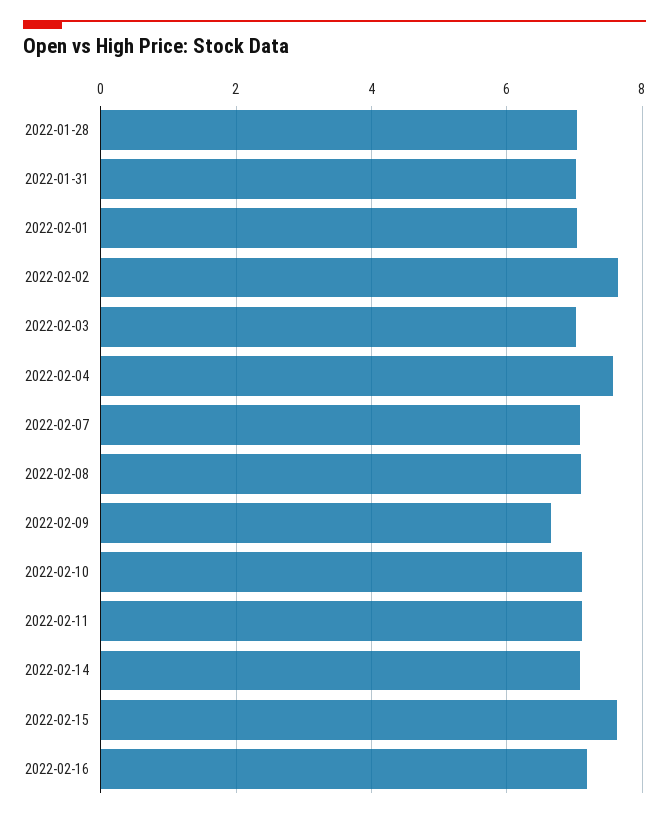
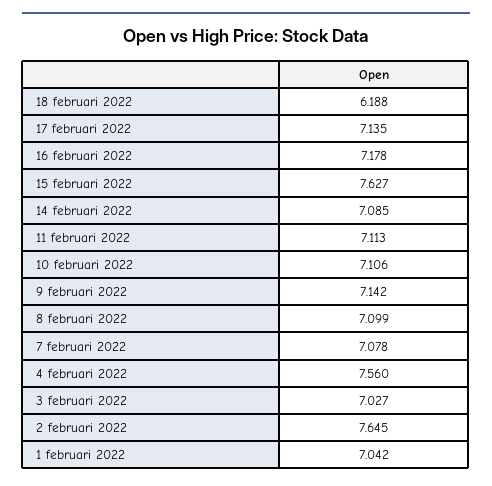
2022-01-28: 7 -> none
2022-01-31: 7 -> none
2022-02-09: 6.6 -> 7.142
18 februari 2022: none -> 6.188
17 februari 2022: none -> 7.135

